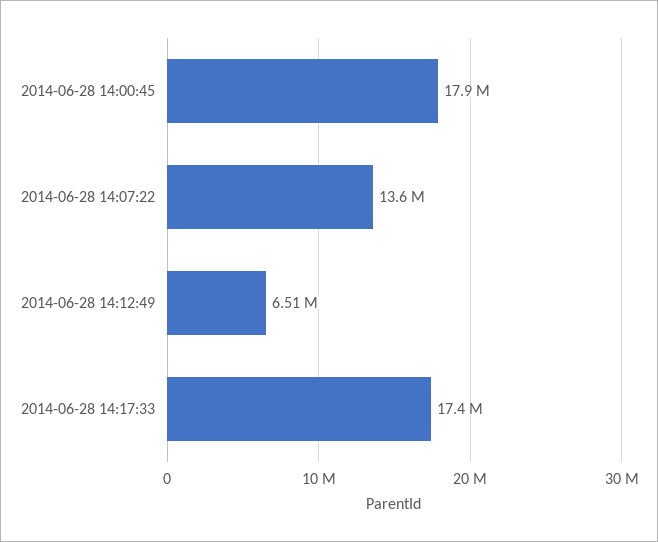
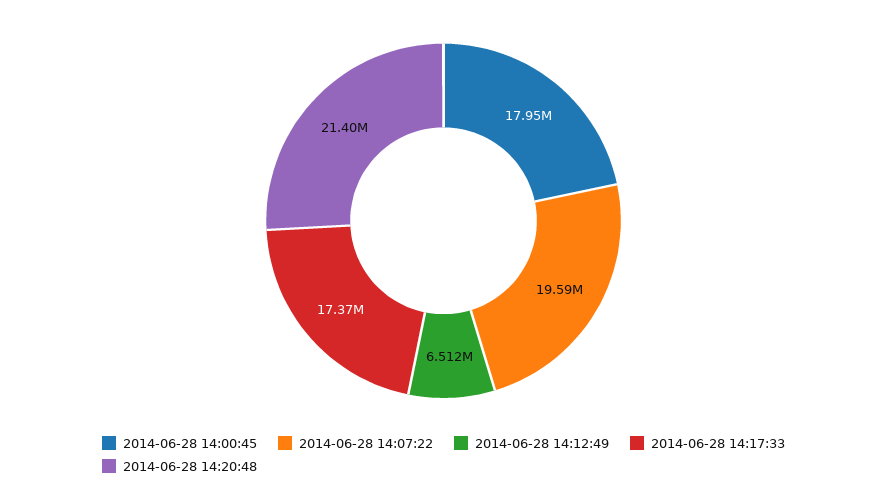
2014-06-28 14:07:22: 13600000 -> 19590000
2014-06-28 14:20:48: none -> 21400000

